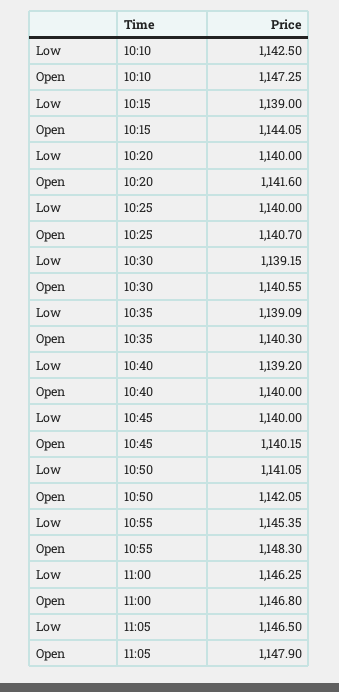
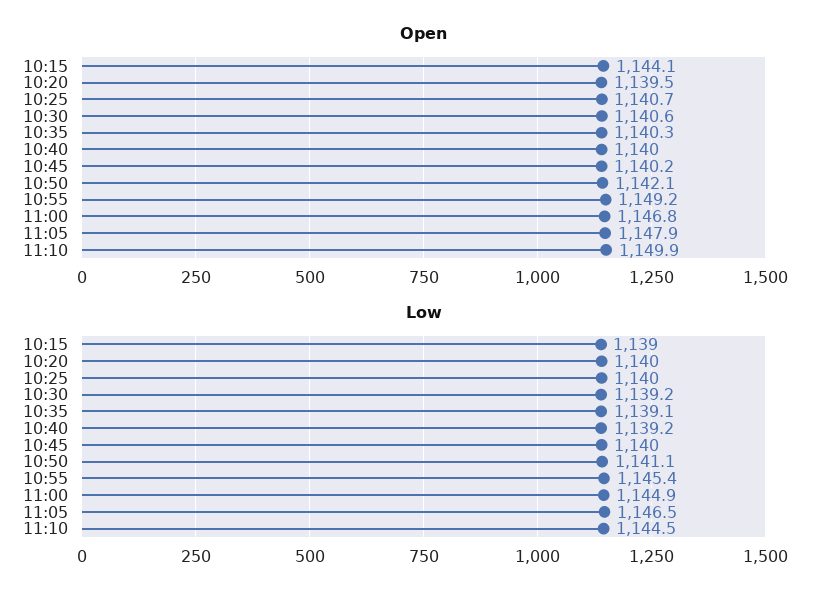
Low, 10:10: 1142.5 -> none
Open, 10:10: 1147.25 -> none
Open, 10:20: 1141.6 -> 1139.5
Open, 10:55: 1148.3 -> 1149.2
Low, 11:00: 1146.25 -> 1144.9
Open, 11:10: none -> 1149.9
Low, 11:10: none -> 1144.5

